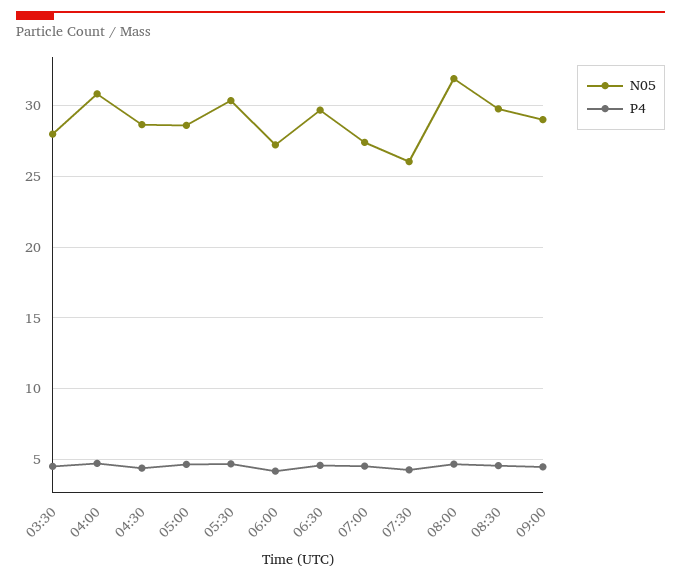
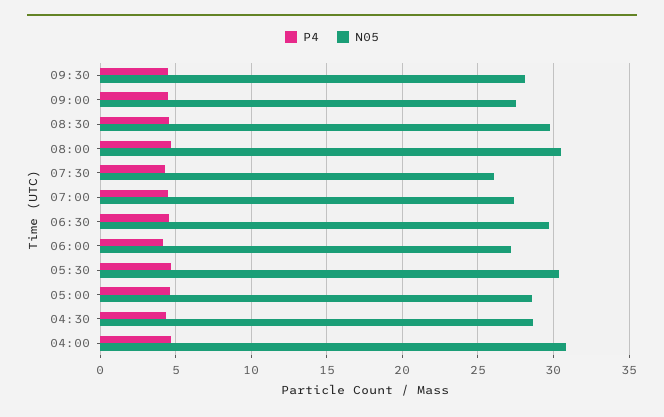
N05, 03:30: 28 -> none
P4, 03:30: 4.5 -> none
N05, 08:00: 32 -> 30.5
N05, 09:00: 29 -> 27.5
P4, 09:30: none -> 4.5
N05, 09:30: none -> 28

